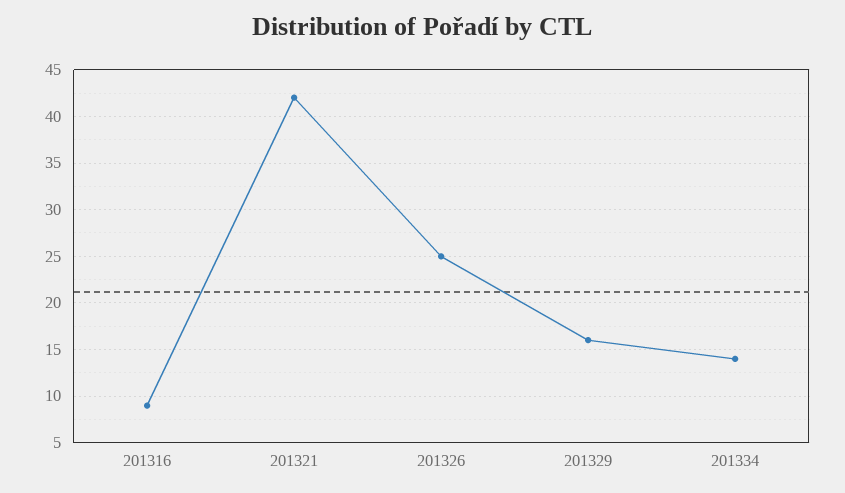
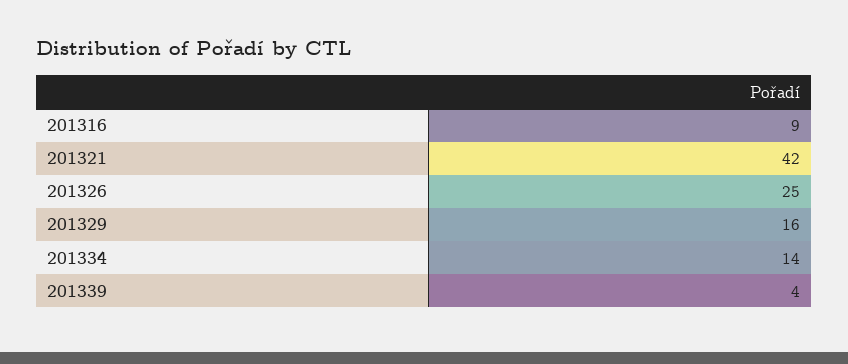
201339: none -> 4

